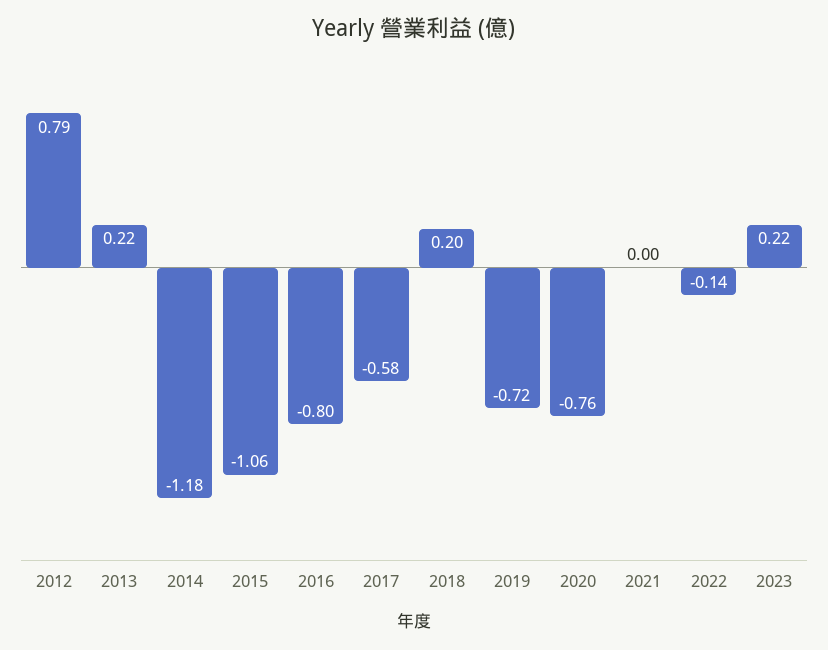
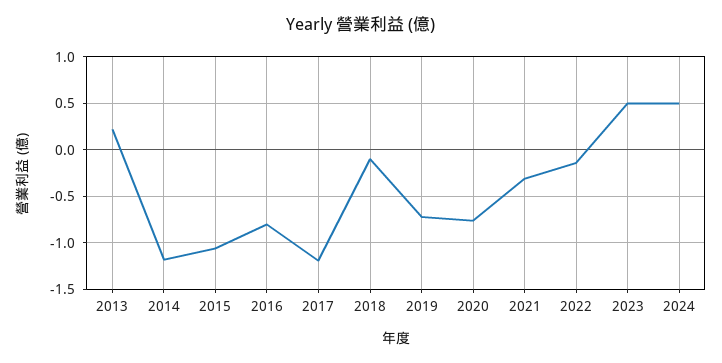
2012: 0.79 -> none
2017: -0.58 -> -1.2
2018: 0.2 -> -0.1
2021: 0 -> -0.3
2023: 0.22 -> 0.5
2024: none -> 0.5

